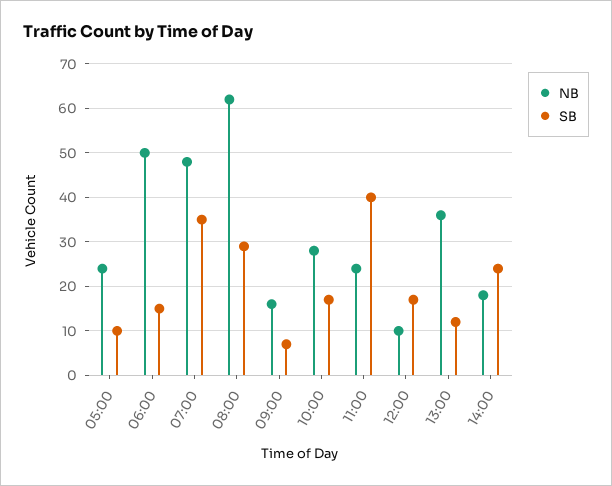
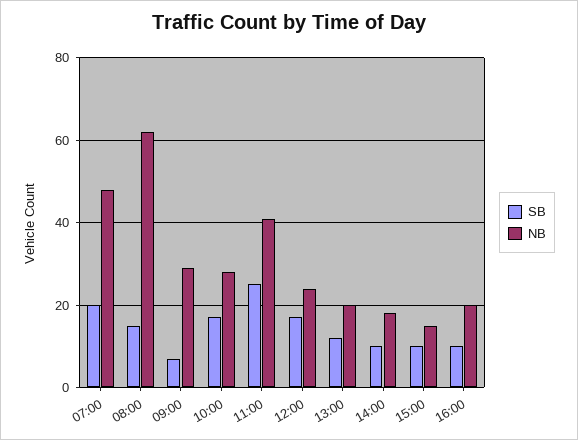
NB, 05:00: 25 -> none
SB, 05:00: 10 -> none
NB, 06:00: 50 -> none
SB, 06:00: 15 -> none
SB, 07:00: 35 -> 20
SB, 08:00: 30 -> 15
NB, 09:00: 15 -> 30
NB, 11:00: 25 -> 40
SB, 11:00: 40 -> 25
NB, 12:00: 10 -> 25
NB, 13:00: 35 -> 20
SB, 14:00: 25 -> 10
SB, 15:00: none -> 10
NB, 15:00: none -> 15
SB, 16:00: none -> 10
NB, 16:00: none -> 20

